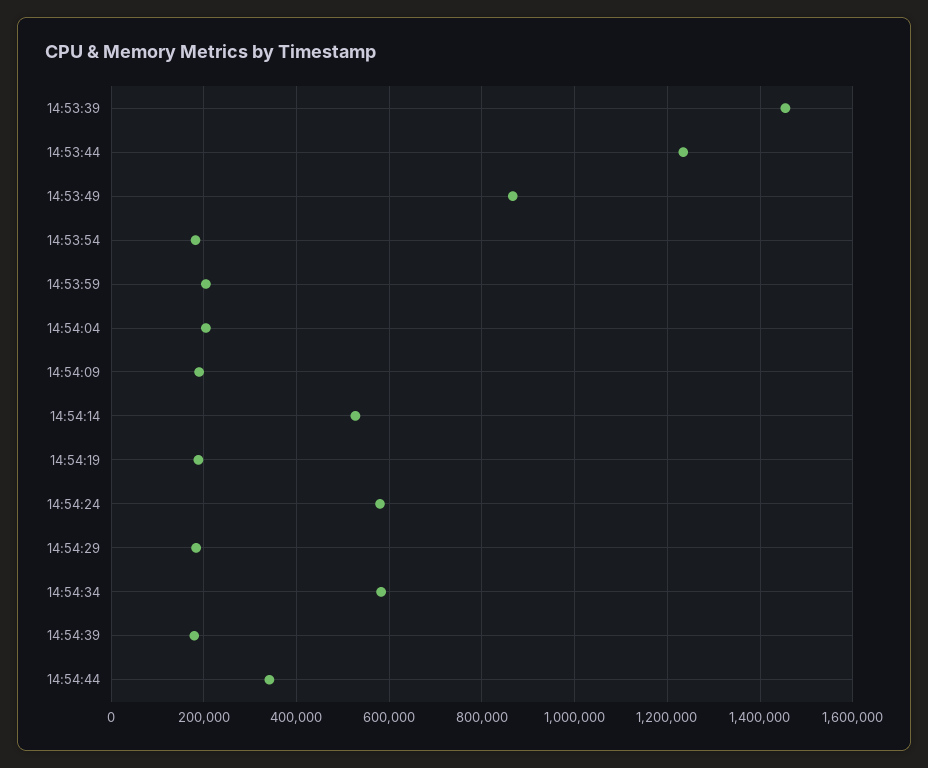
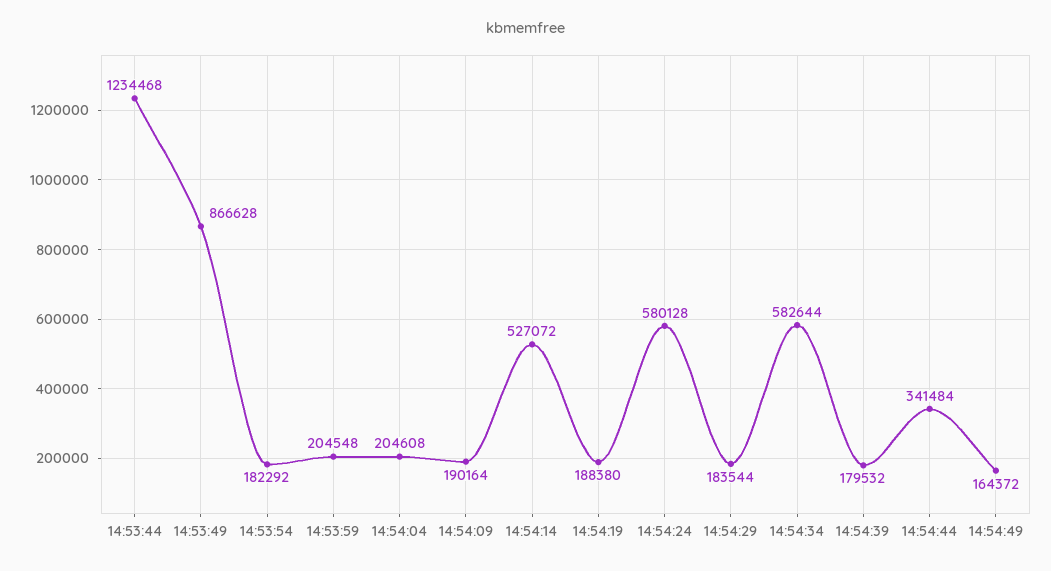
14:53:39: 1460000 -> none
14:54:49: none -> 164372

